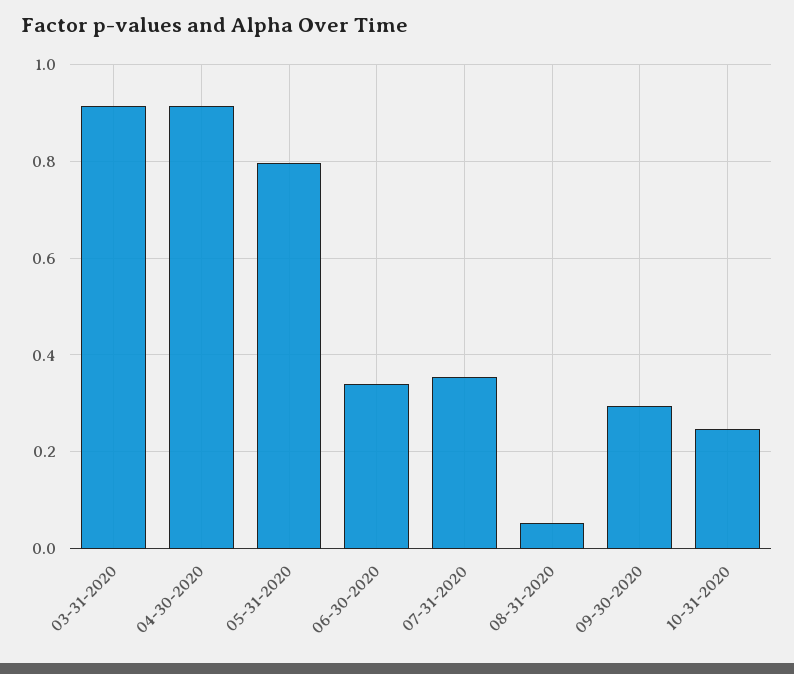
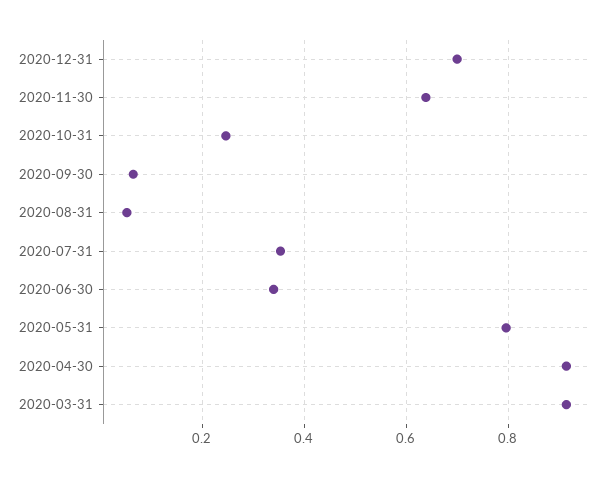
09-30-2020: 0.3 -> 0.06
2020-12-31: none -> 0.7
2020-11-30: none -> 0.64

